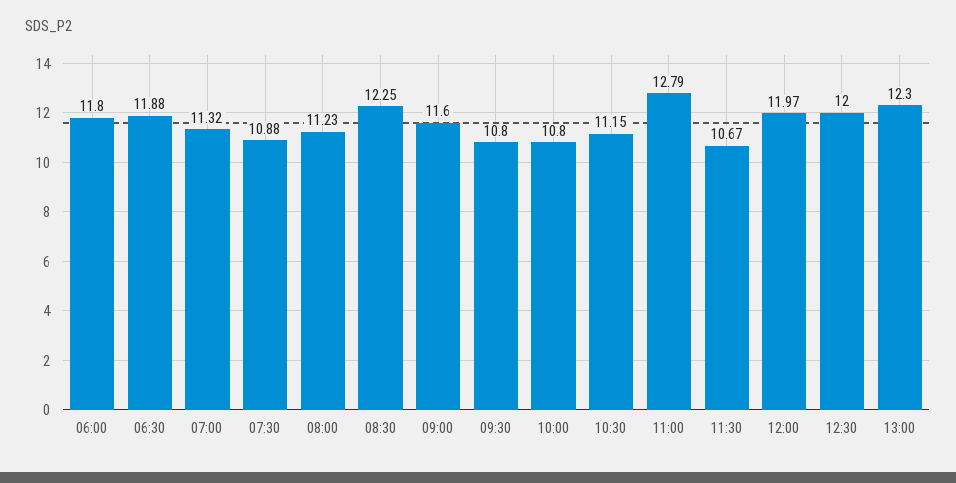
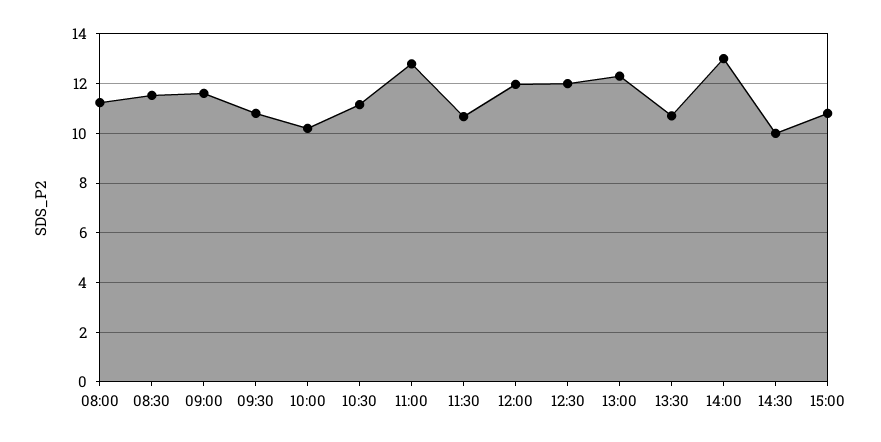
06:00: 11.8 -> none
06:30: 11.88 -> none
07:00: 11.32 -> none
07:30: 10.88 -> none
08:30: 12.25 -> 11.5
10:00: 10.8 -> 10.25
13:30: none -> 10.75
14:00: none -> 13
14:30: none -> 10
15:00: none -> 10.75

